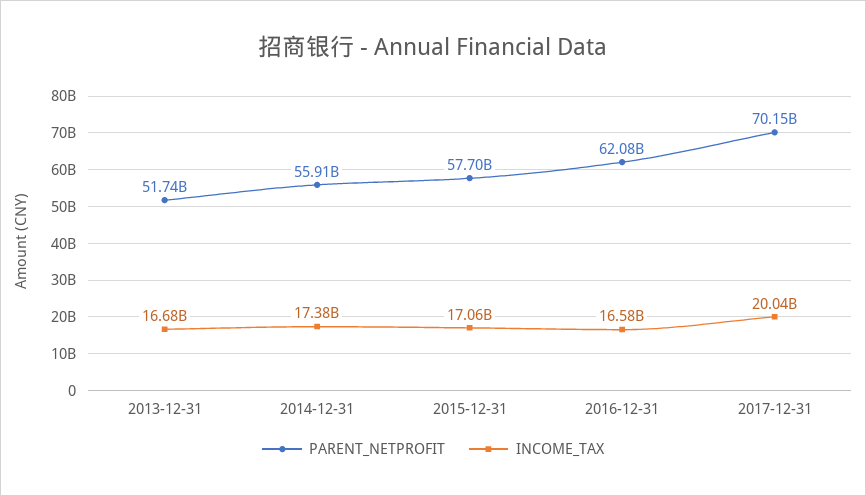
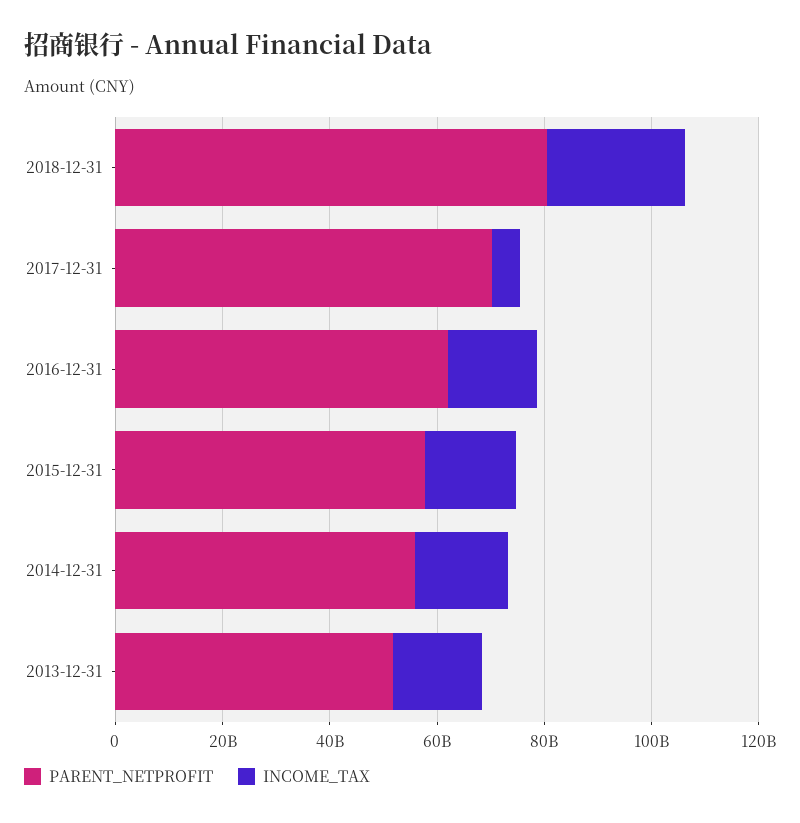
INCOME_TAX, 2017-12-31: 20040000000 -> 5000000000
PARENT_NETPROFIT, 2018-12-31: none -> 80000000000
INCOME_TAX, 2018-12-31: none -> 25000000000

